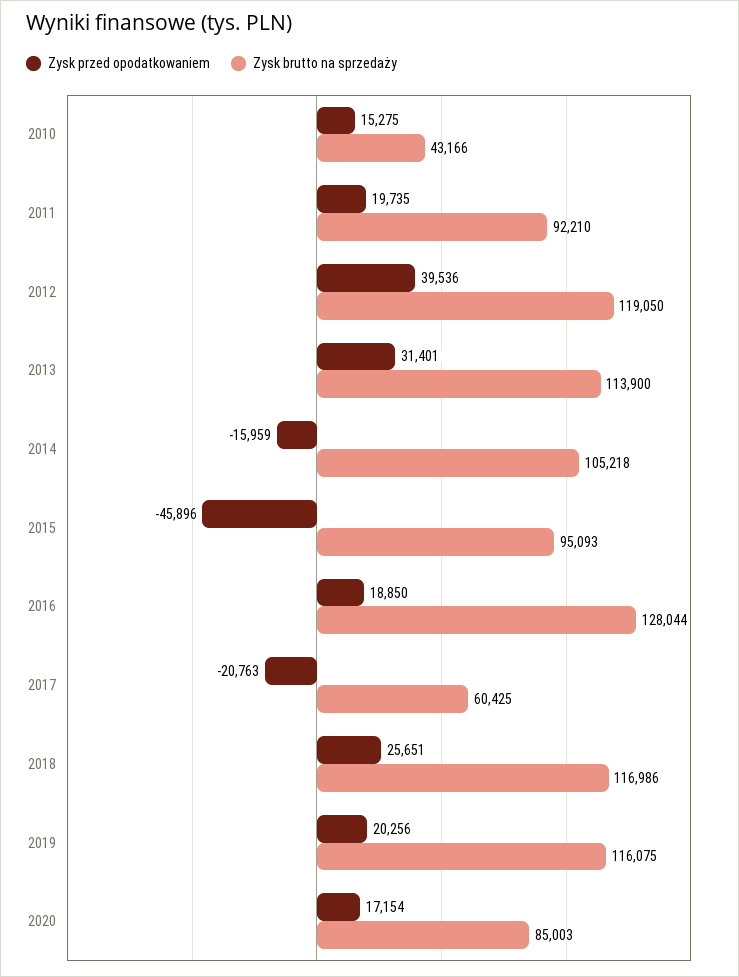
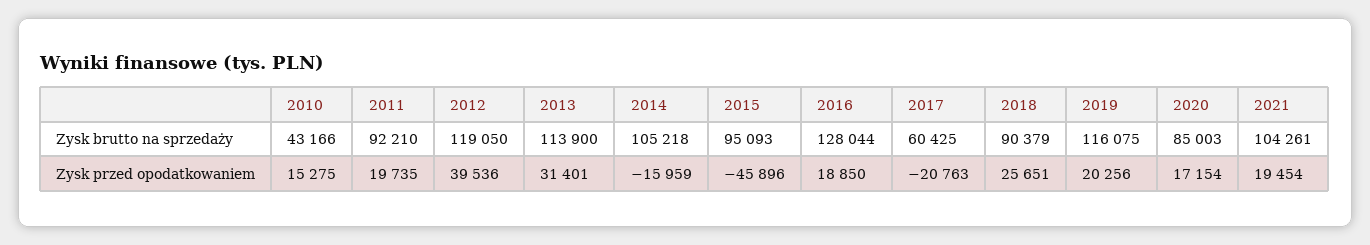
Zysk brutto na sprzedaży, 2018: 116986 -> 90379
Zysk brutto na sprzedaży, 2021: none -> 104261
Zysk przed opodatkowaniem, 2021: none -> 19454

